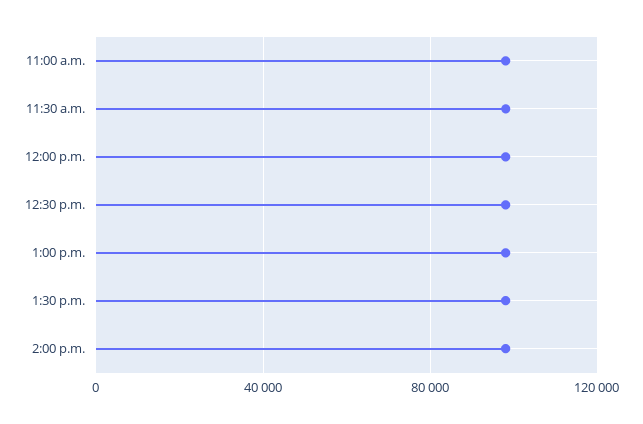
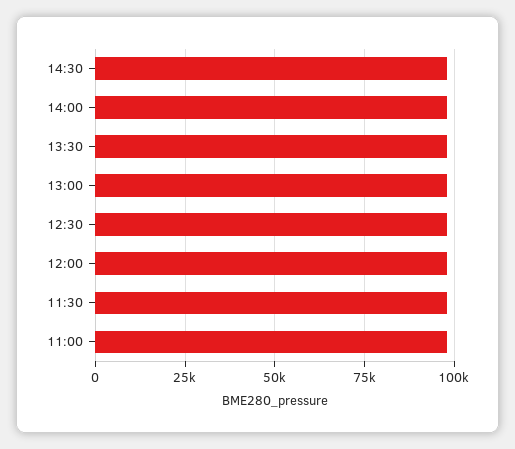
14:30: none -> 97500

